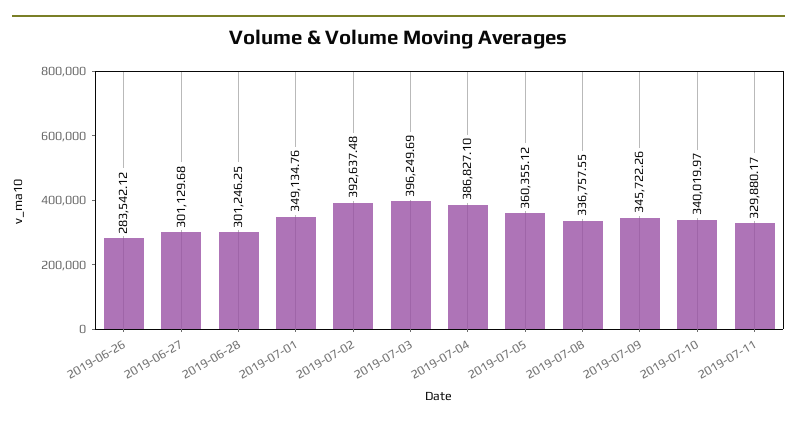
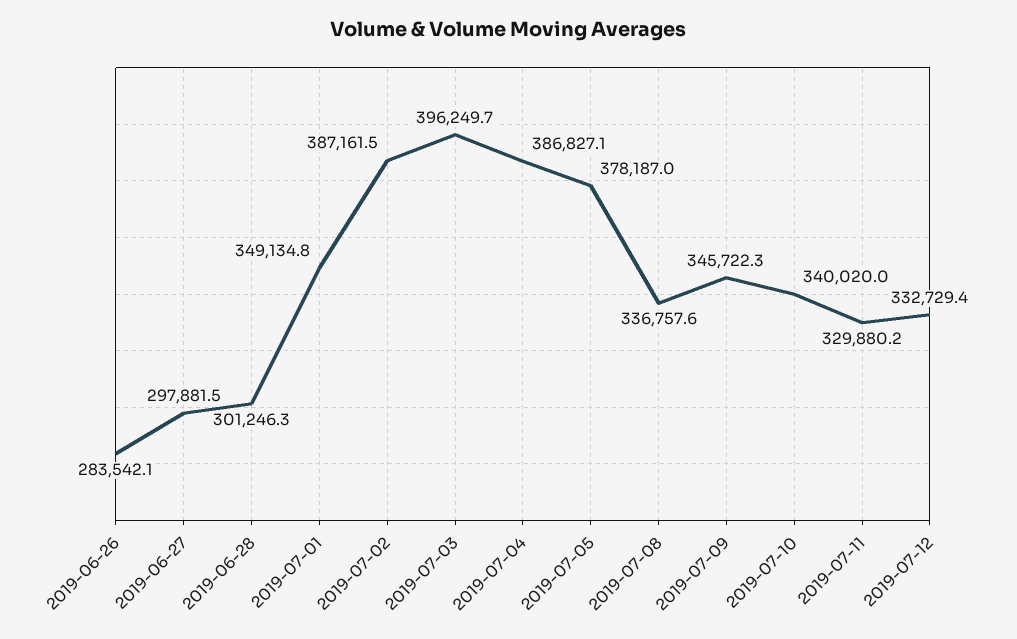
2019-06-27: 301129.68 -> 297881.5
2019-07-02: 392637.48 -> 387161.5
2019-07-05: 360355.12 -> 378187
2019-07-12: none -> 332729.4

